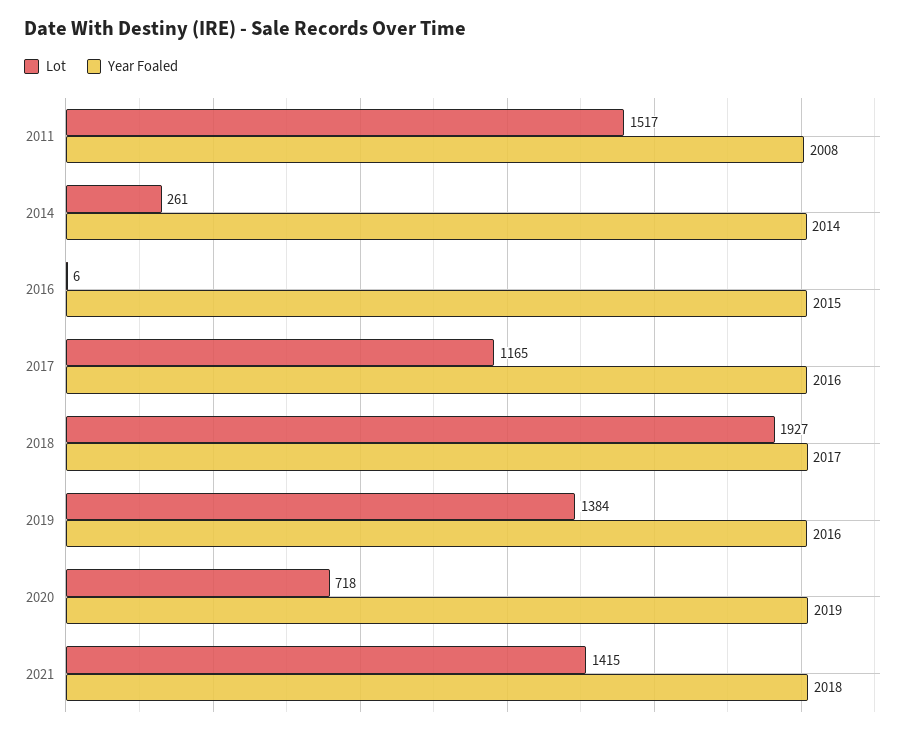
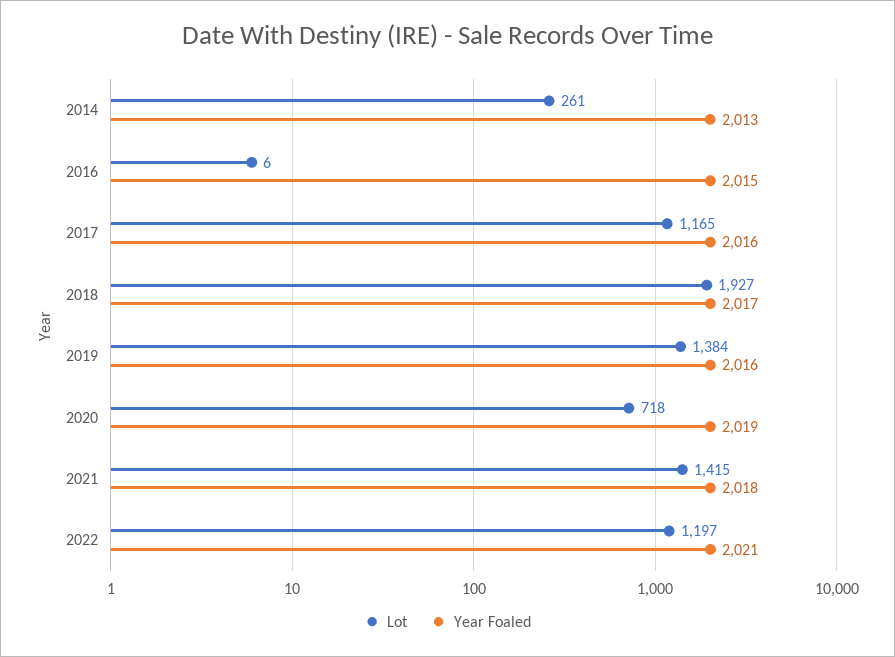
Lot, 2011: 1517 -> none
Year Foaled, 2011: 2008 -> none
Year Foaled, 2014: 2014 -> 2013
Lot, 2022: none -> 1197
Year Foaled, 2022: none -> 2021

